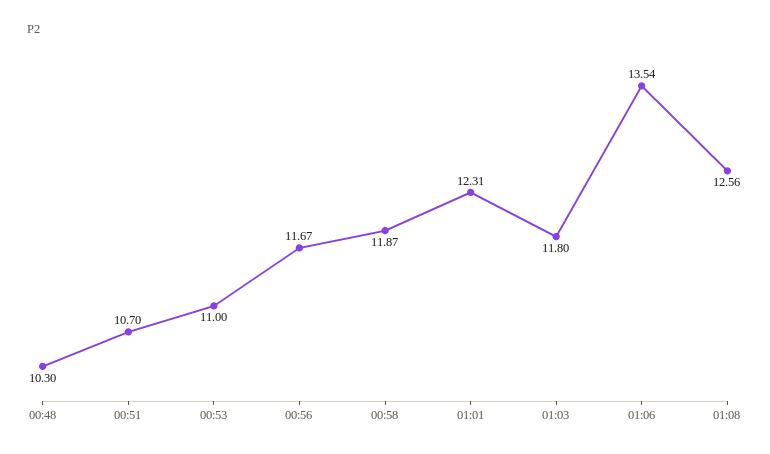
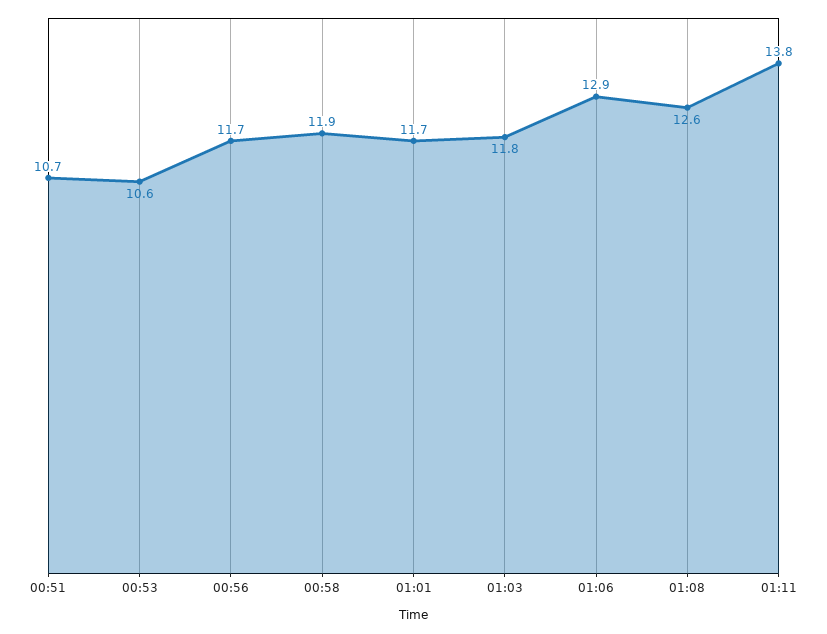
00:48: 10.3 -> none
00:53: 11 -> 10.6
01:01: 12.31 -> 11.7
01:06: 13.54 -> 12.9
01:11: none -> 13.8

